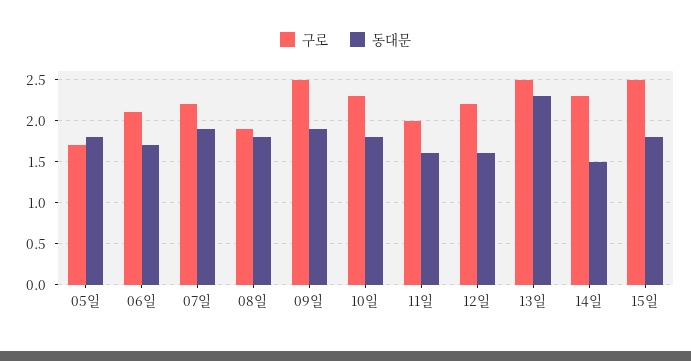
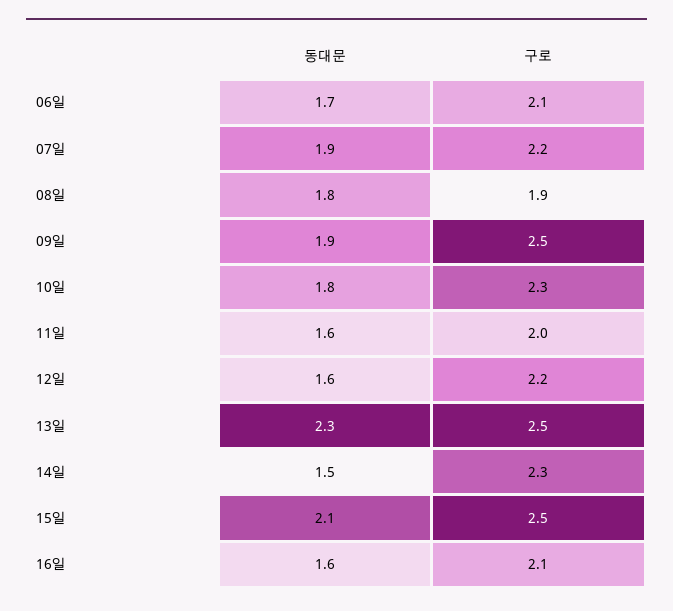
구로, 05일: 1.7 -> none
동대문, 05일: 1.8 -> none
동대문, 15일: 1.8 -> 2.1
동대문, 16일: none -> 1.6
구로, 16일: none -> 2.1

